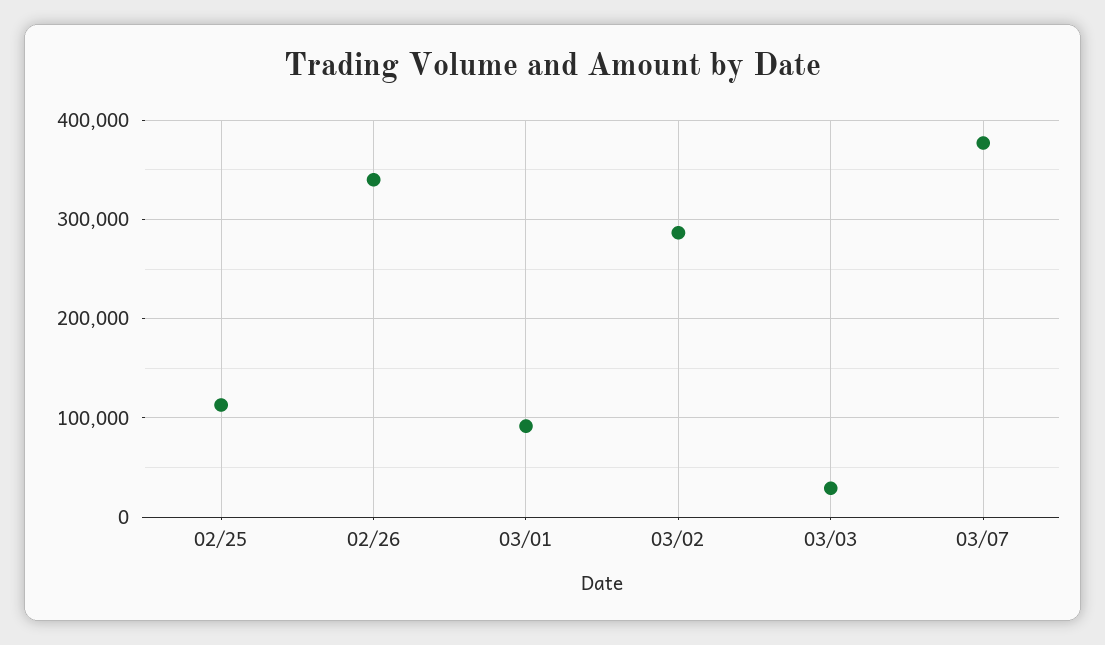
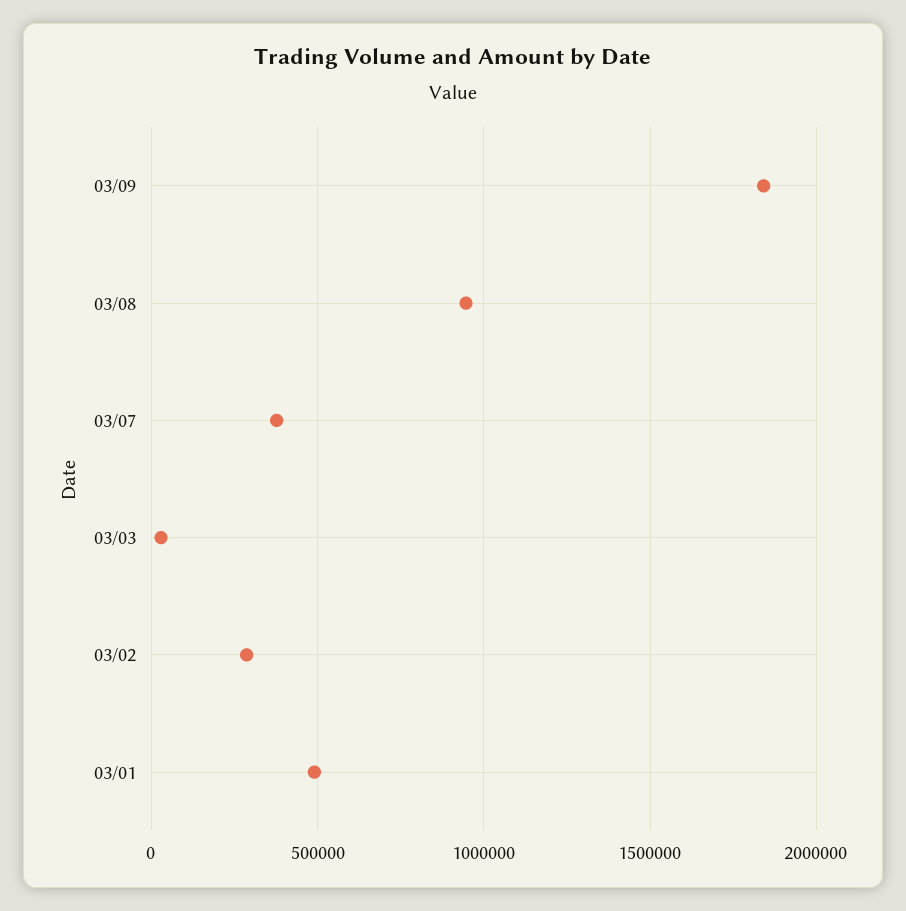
02/25: 110000 -> none
02/26: 340000 -> none
03/01: 90000 -> 500000
03/09: none -> 1850000
03/08: none -> 950000

